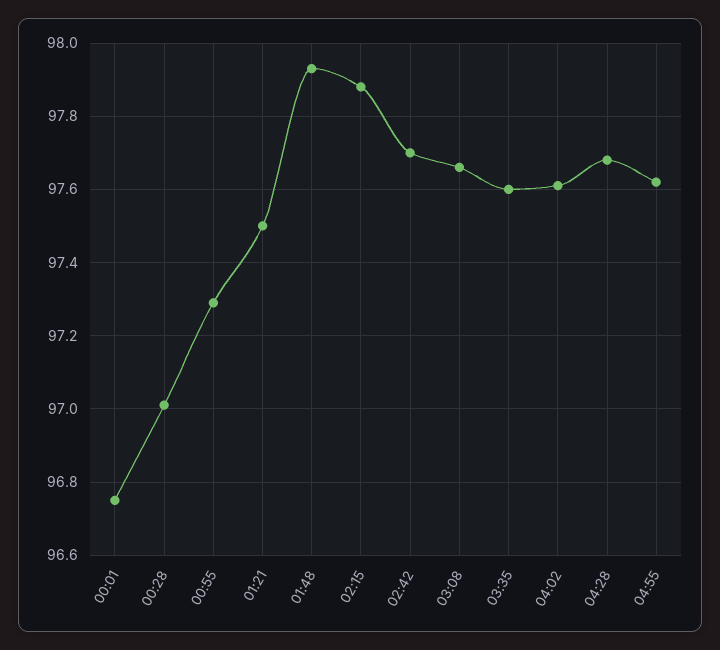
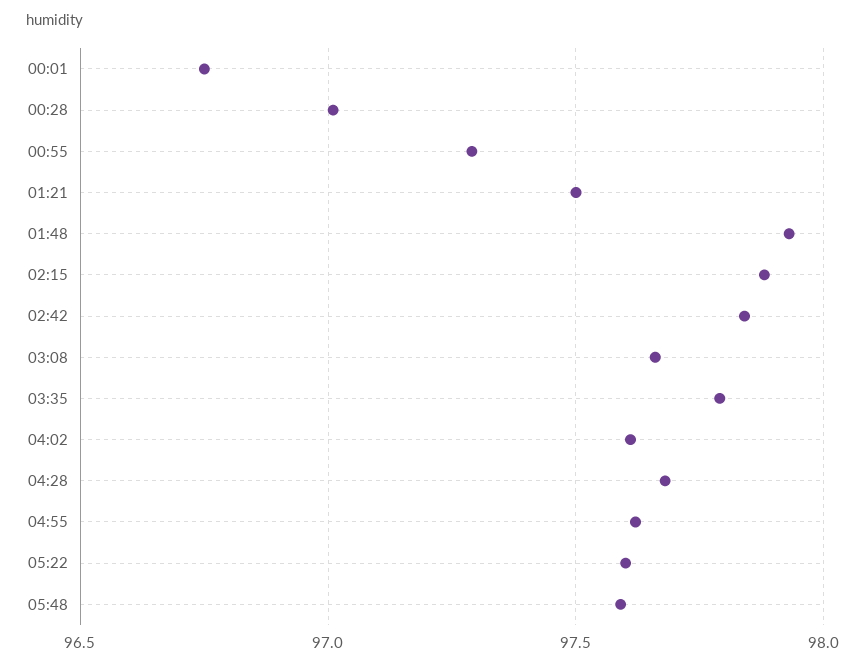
02:42: 97.7 -> 97.85
03:35: 97.6 -> 97.8
05:22: none -> 97.6
05:48: none -> 97.6

